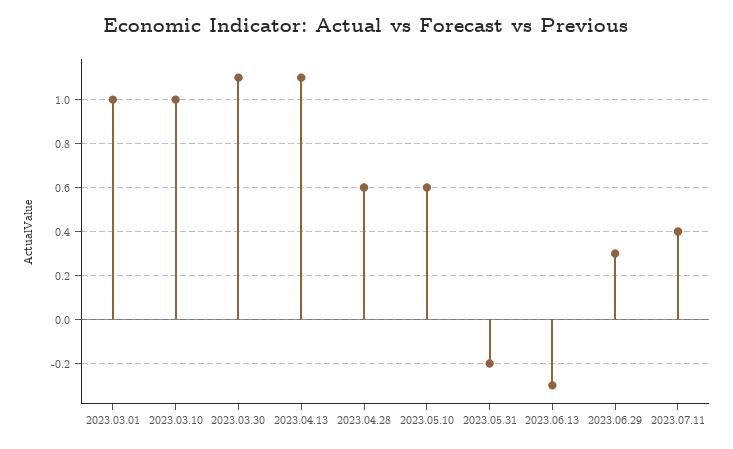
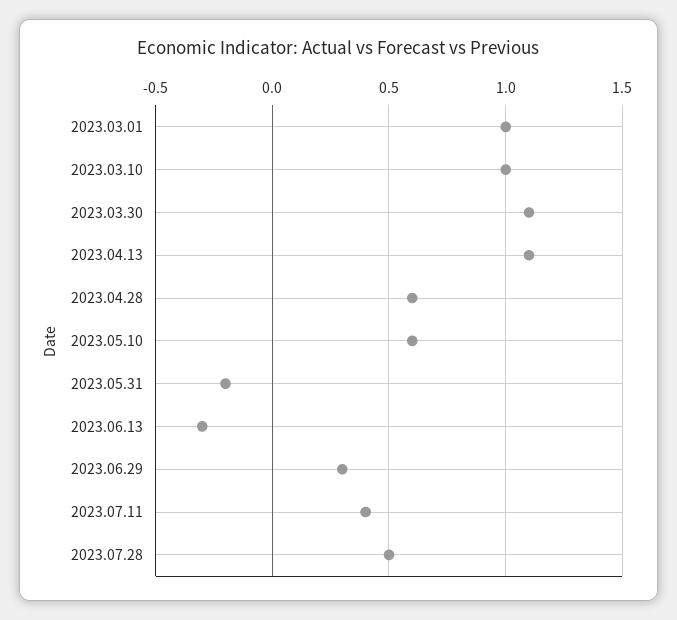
2023.07.28: none -> 0.5

